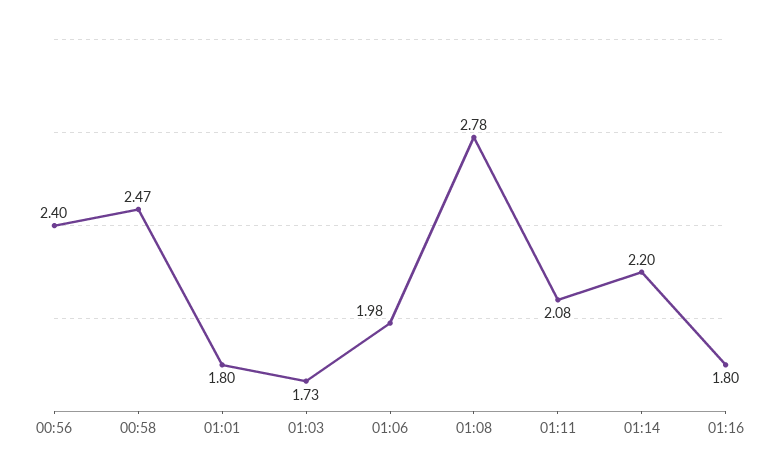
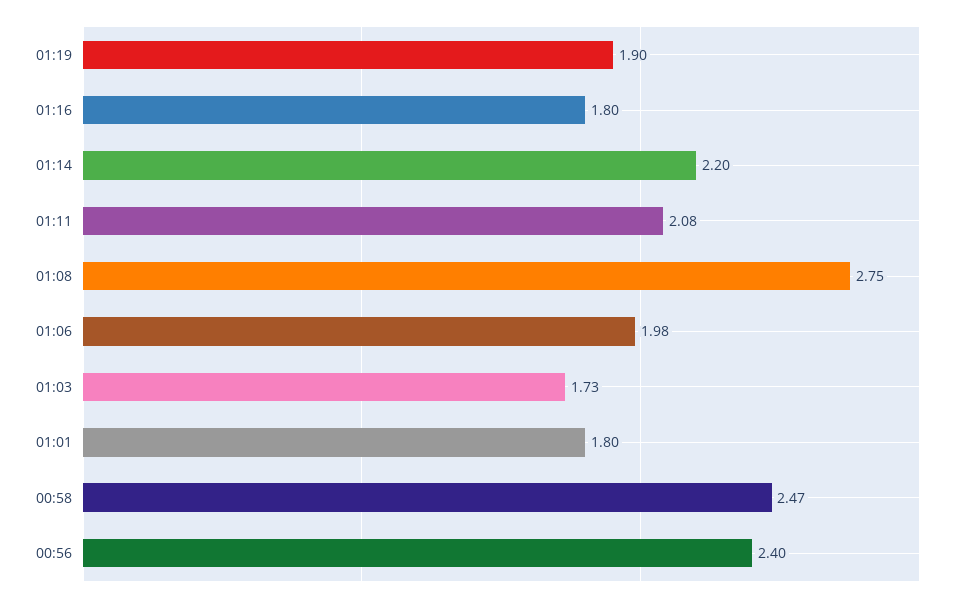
01:08: 2.78 -> 2.75
01:19: none -> 1.9

